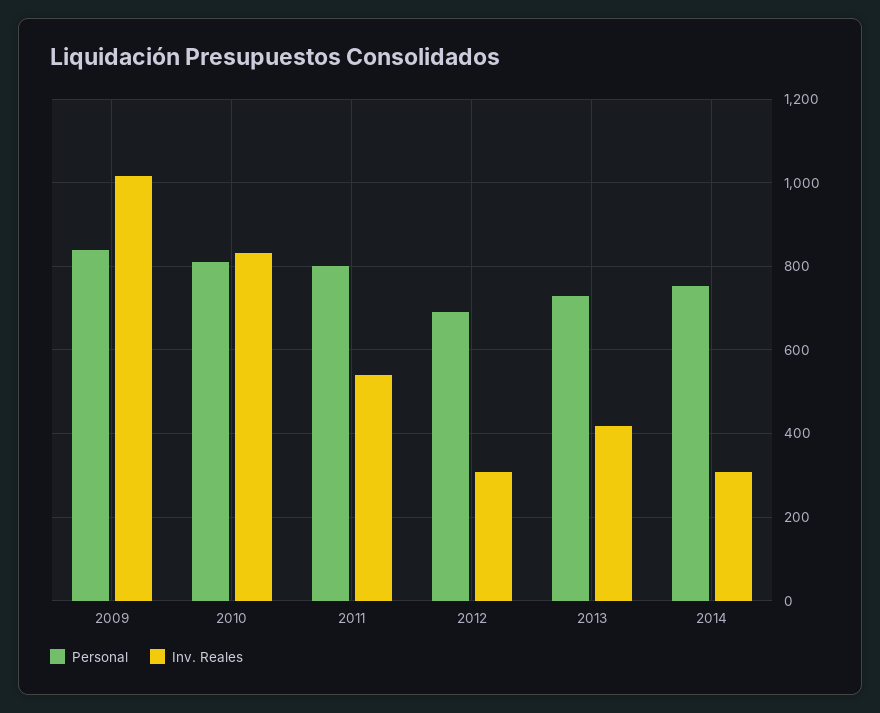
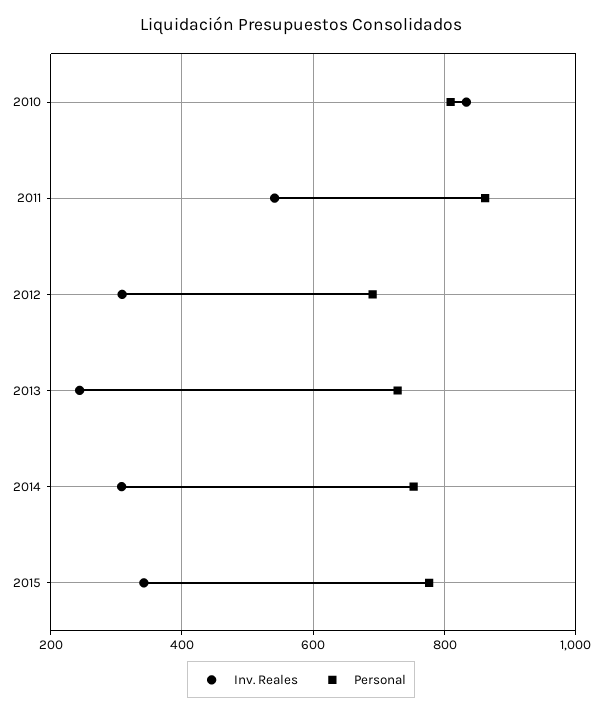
Personal, 2009: 840 -> none
Inv. Reales, 2009: 1020 -> none
Personal, 2011: 800 -> 860
Inv. Reales, 2013: 420 -> 240
Inv. Reales, 2015: none -> 340
Personal, 2015: none -> 780

